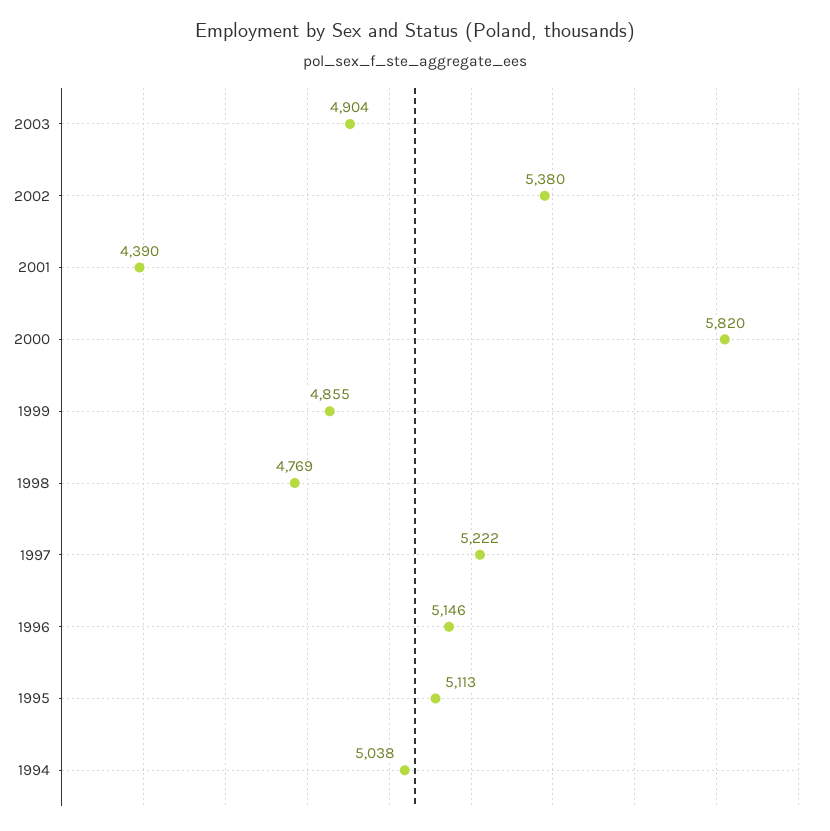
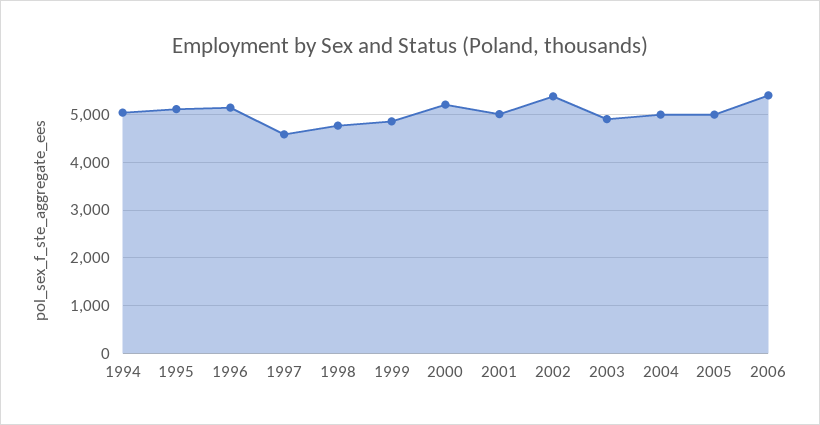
2001: 4390 -> 5000
2000: 5820 -> 5200
1997: 5222 -> 4600
2004: none -> 5000
2005: none -> 5000
2006: none -> 5400

